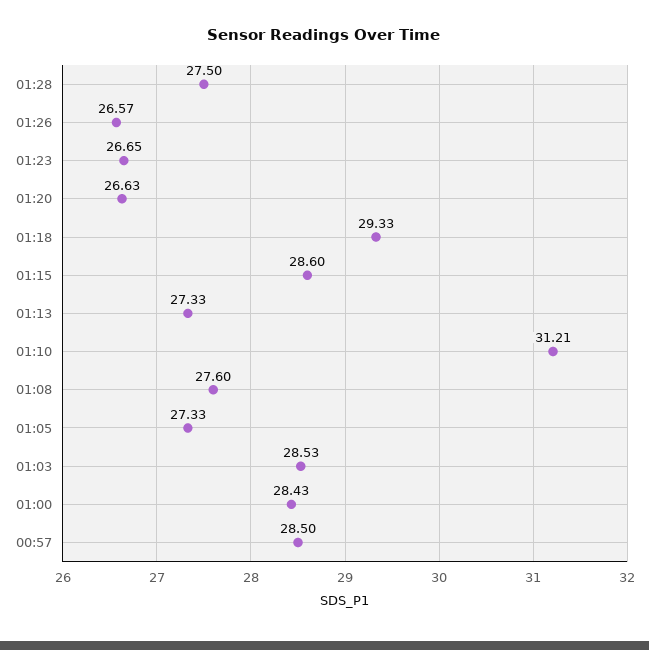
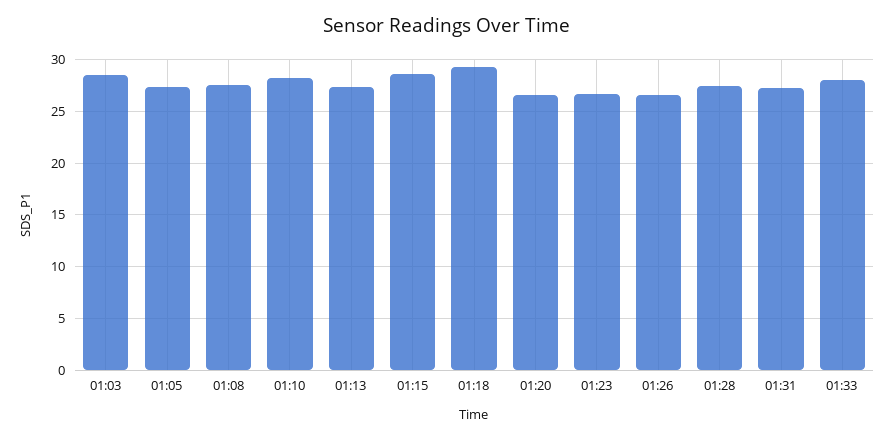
01:10: 31.21 -> 28
01:00: 28.43 -> none
00:57: 28.5 -> none
01:31: none -> 27
01:33: none -> 28

